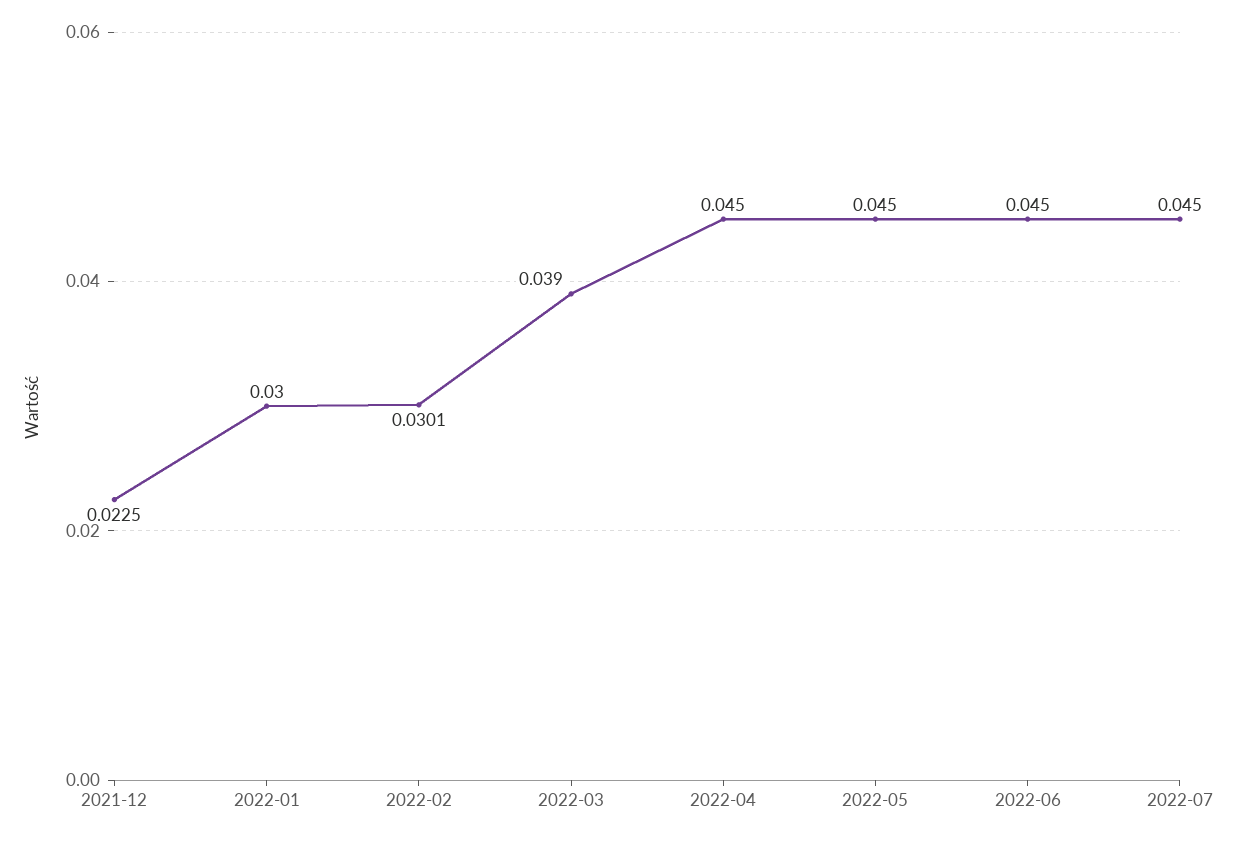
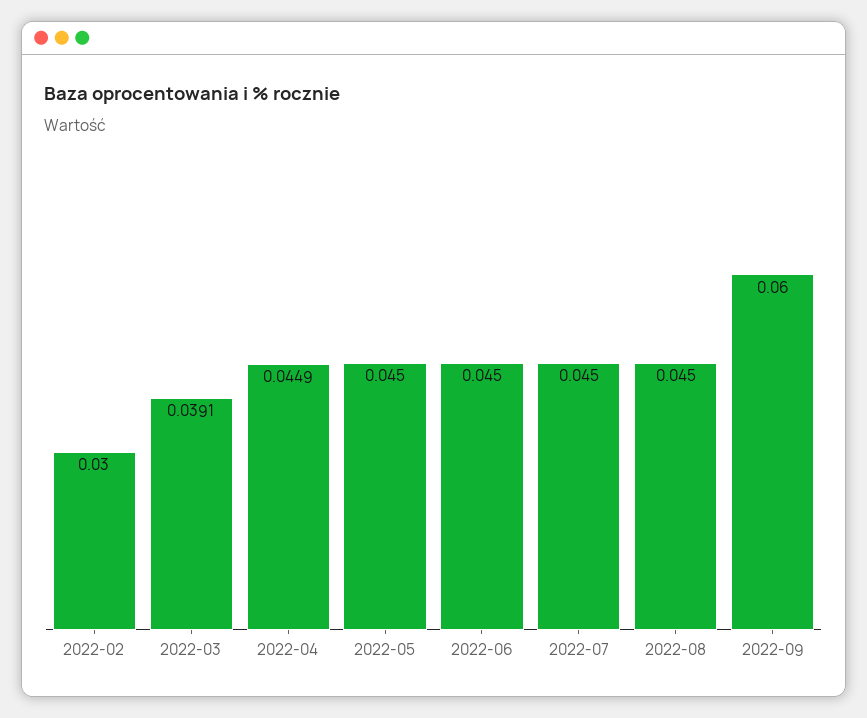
2021-12: 0.0225 -> none
2022-01: 0.03 -> none
2022-02: 0.0301 -> 0.03
2022-03: 0.039 -> 0.0391
2022-04: 0.045 -> 0.0449
2022-08: none -> 0.045
2022-09: none -> 0.06

